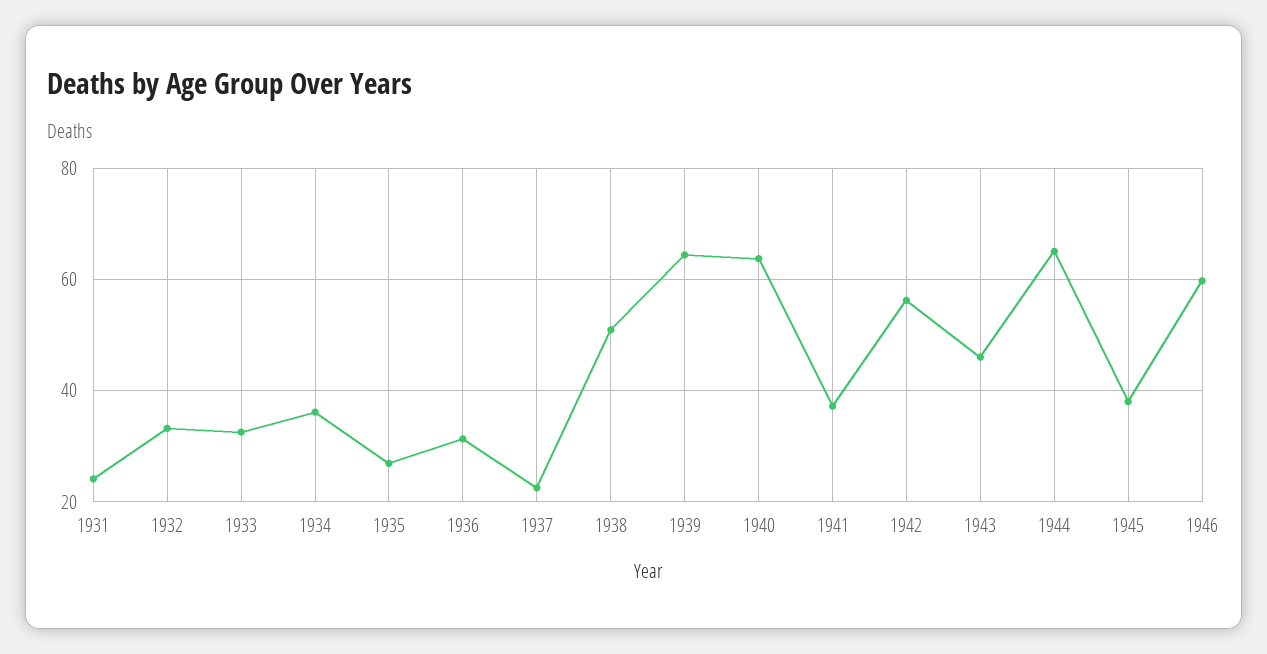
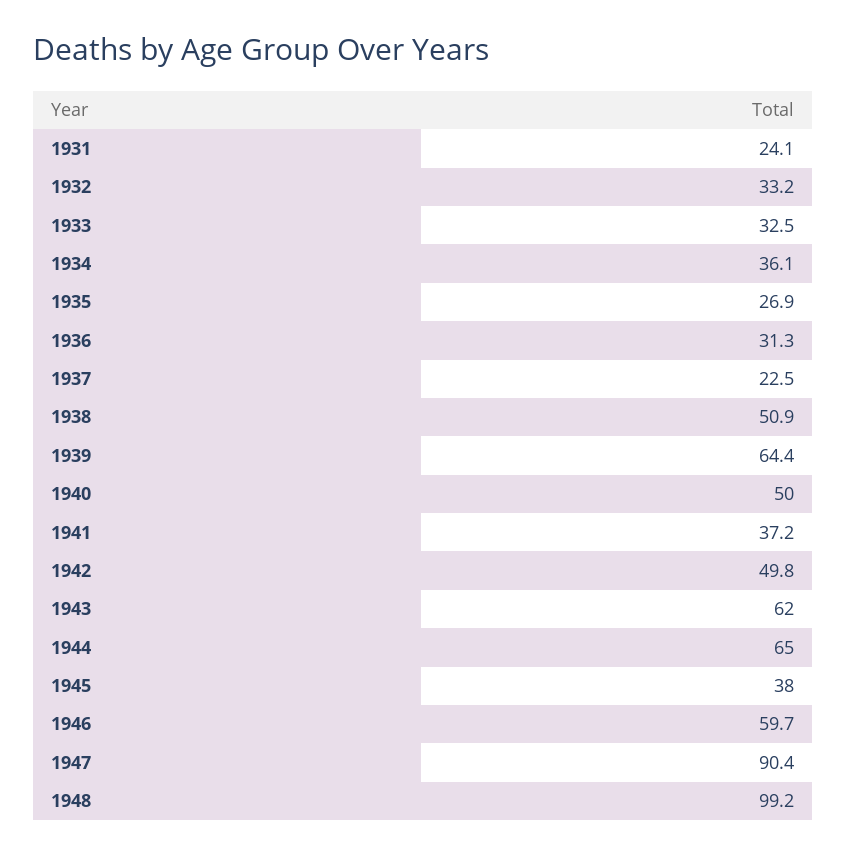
1940: 64 -> 50
1942: 56 -> 49.8
1943: 46 -> 62
1947: none -> 90.4
1948: none -> 99.2

